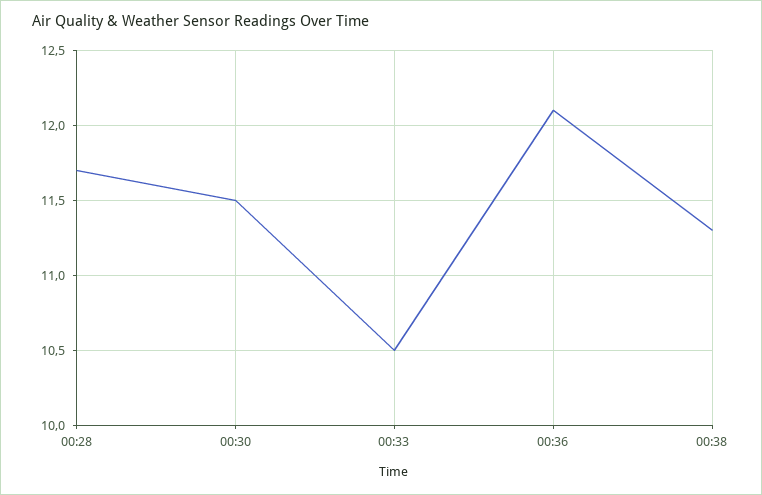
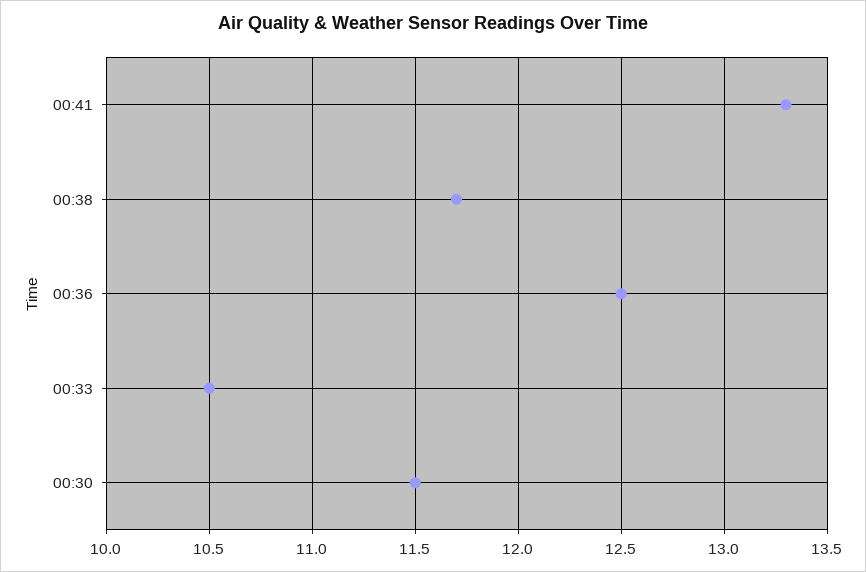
00:28: 11.7 -> none
00:36: 12.1 -> 12.5
00:38: 11.3 -> 11.7
00:41: none -> 13.3

